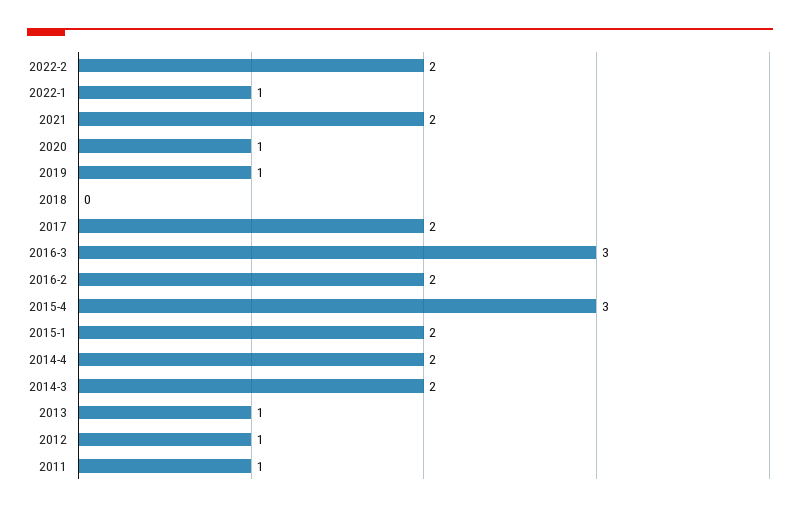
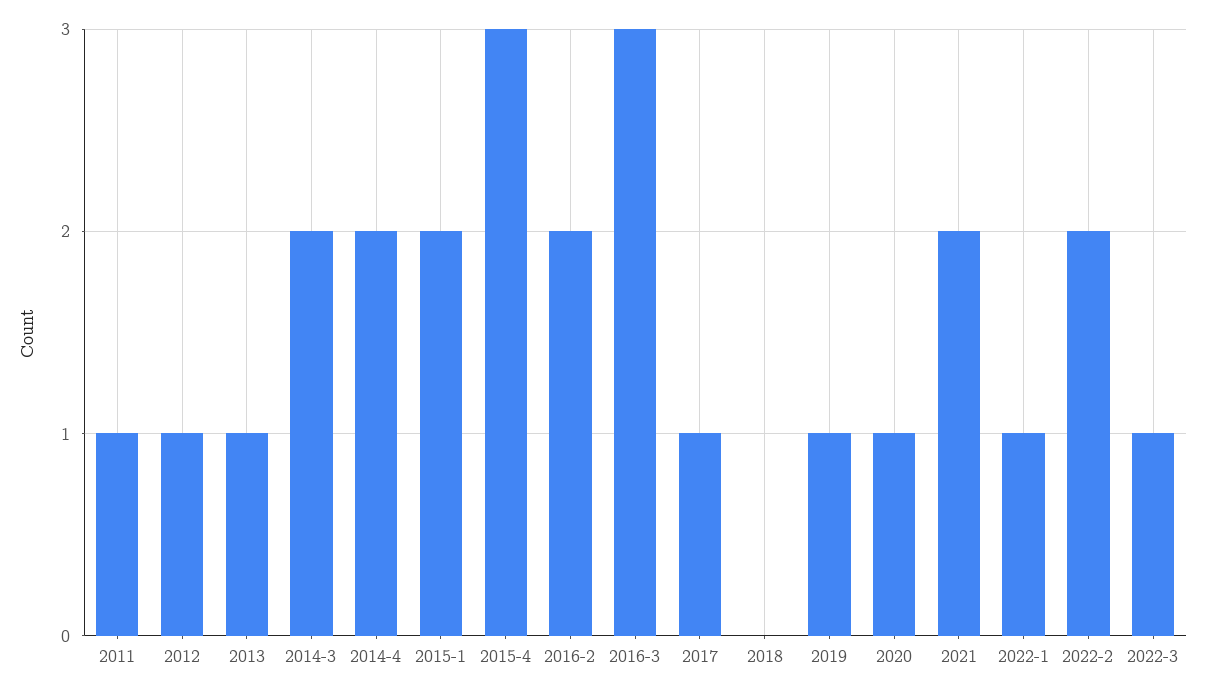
2017: 2 -> 1
2022-3: none -> 1

